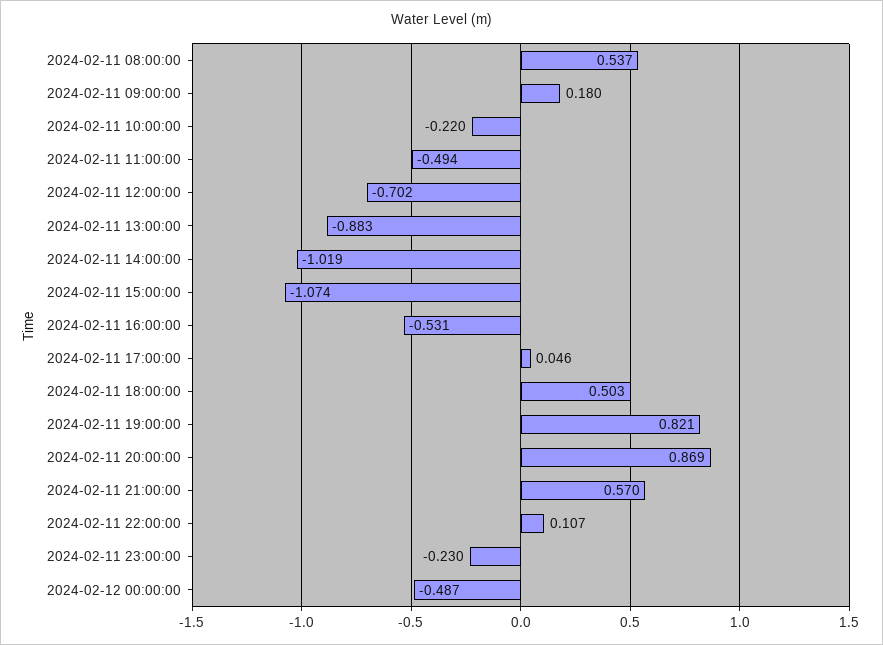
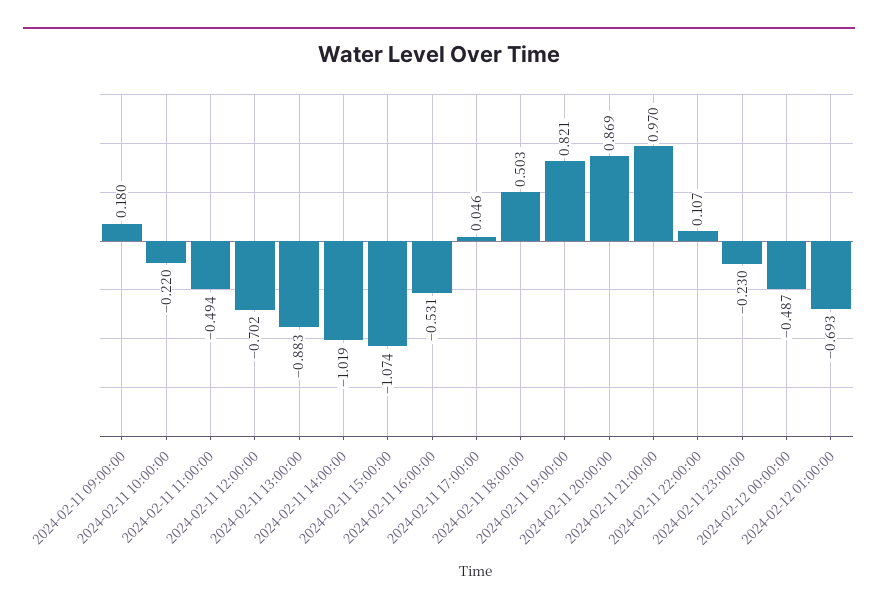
2024-02-11 08:00:00: 0.537 -> none
2024-02-11 21:00:00: 0.57 -> 0.97
2024-02-12 01:00:00: none -> -0.693

